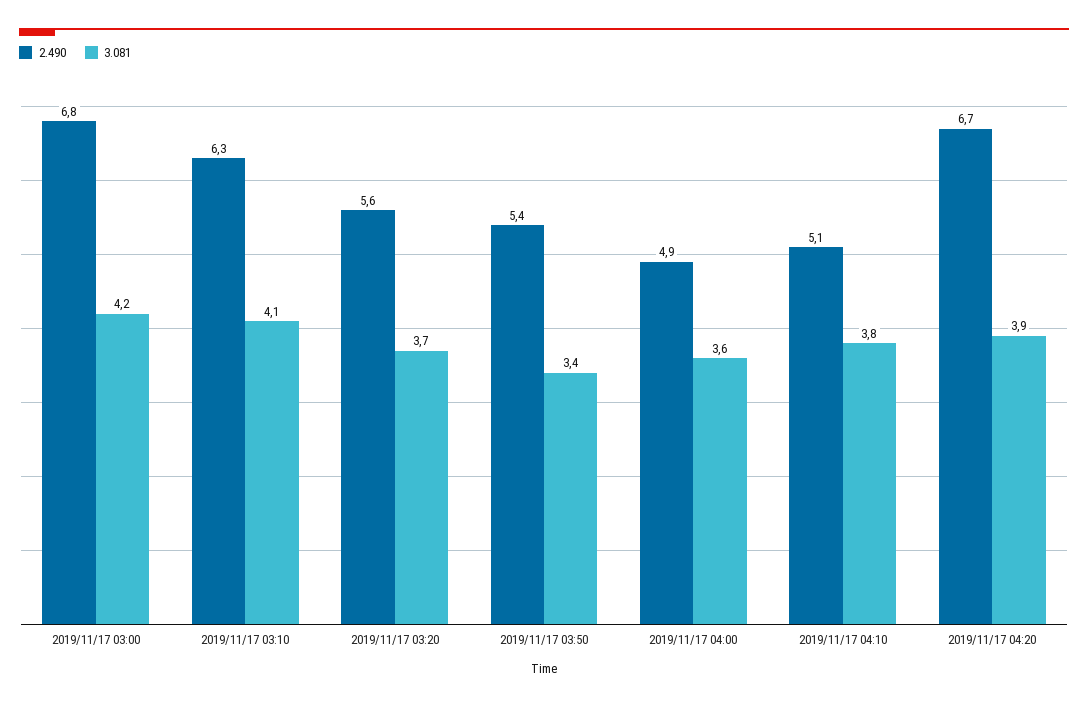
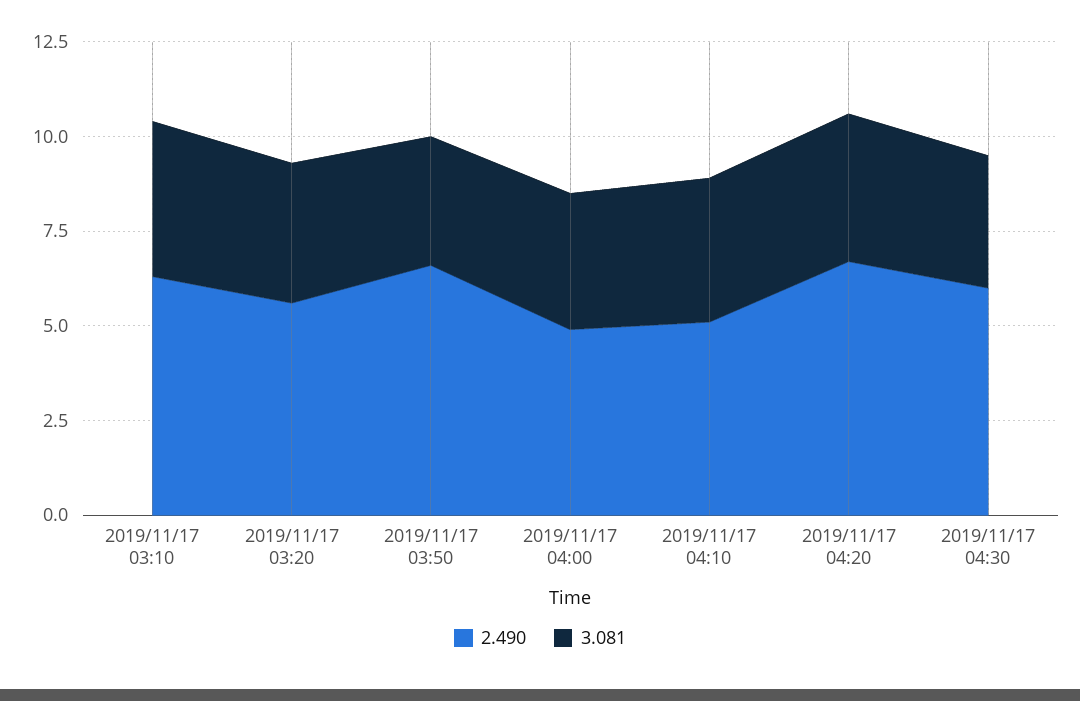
2.490, 2019/11/17 03:00: 6.8 -> none
3.081, 2019/11/17 03:00: 4.2 -> none
2.490, 2019/11/17 03:50: 5.4 -> 6.5
2.490, 2019/11/17 04:30: none -> 6
3.081, 2019/11/17 04:30: none -> 3.5

